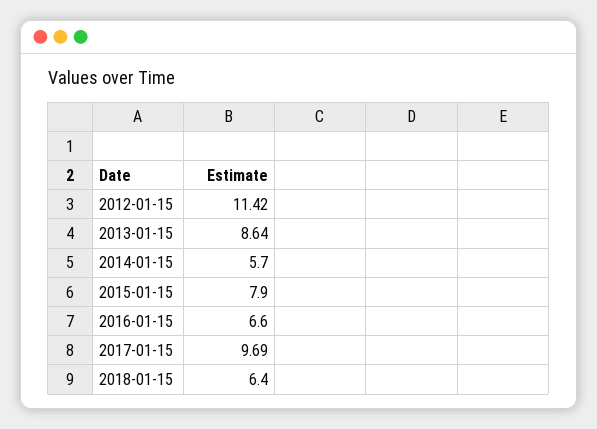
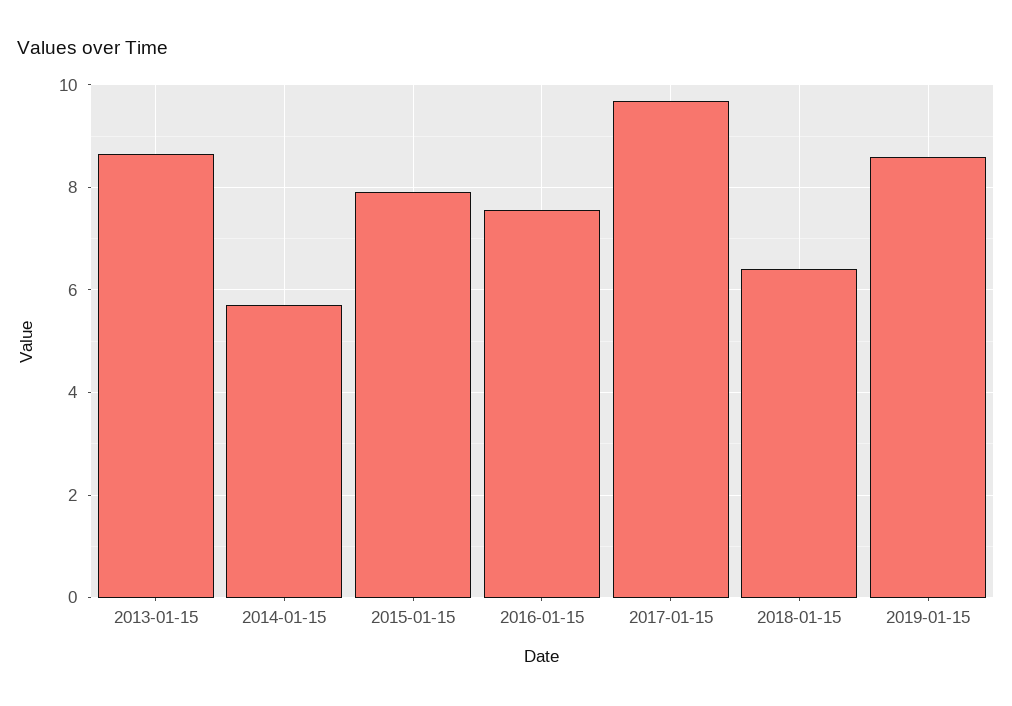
2012-01-15: 11.42 -> none
2016-01-15: 6.6 -> 7.6
2019-01-15: none -> 8.6

